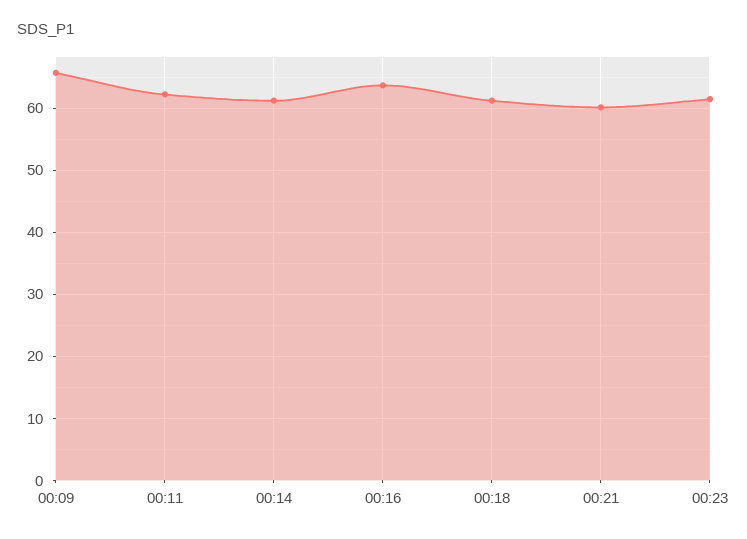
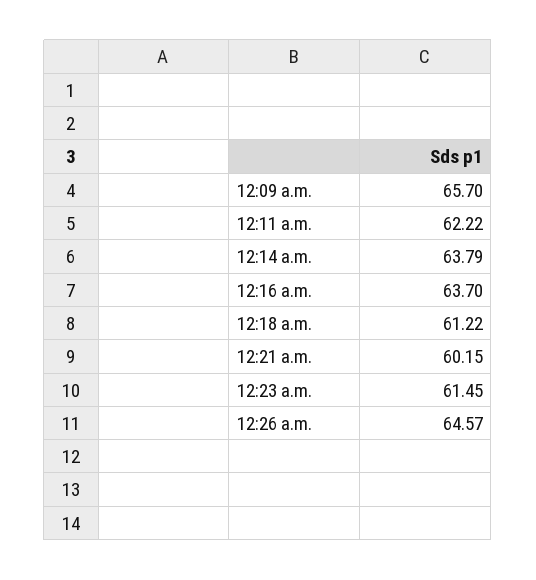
00:14: 61 -> 63.79
12:26 a.m.: none -> 64.57

